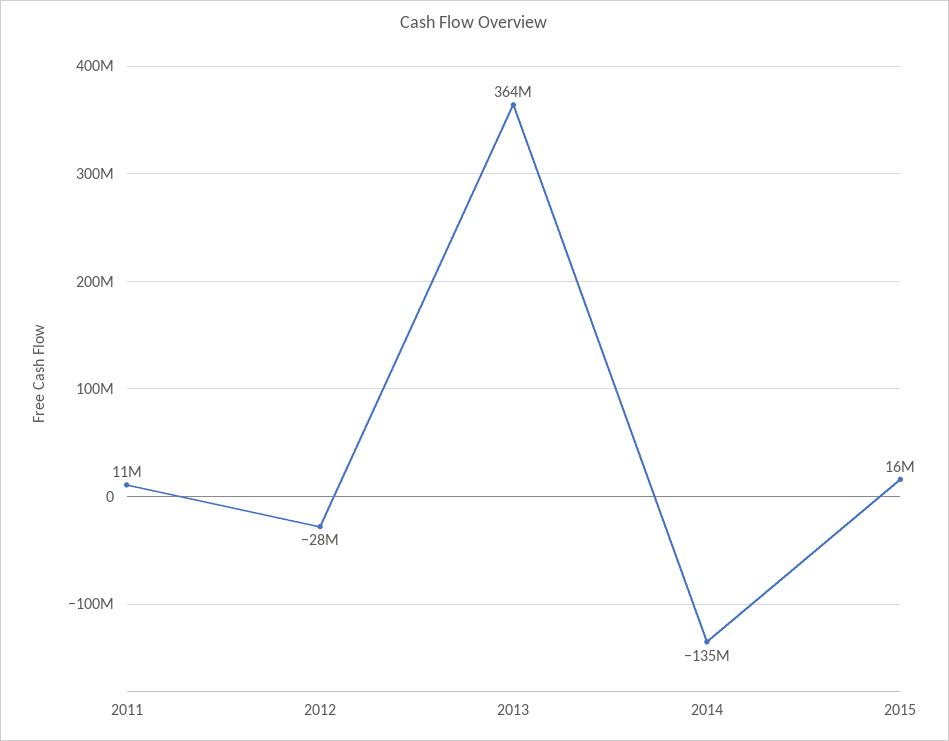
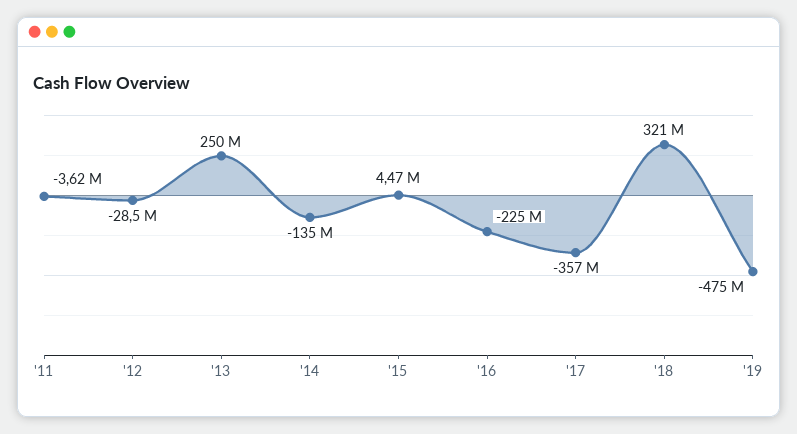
2011: 11000000 -> -3620000
2013: 364000000 -> 250000000
2015: 16000000 -> 4470000
'16: none -> -225000000
'17: none -> -357000000
'18: none -> 321000000
'19: none -> -475000000

